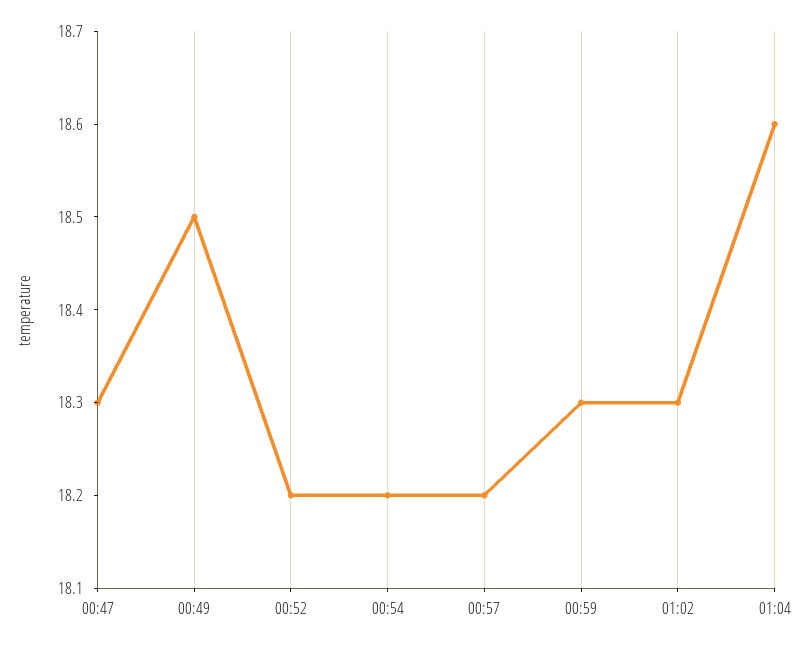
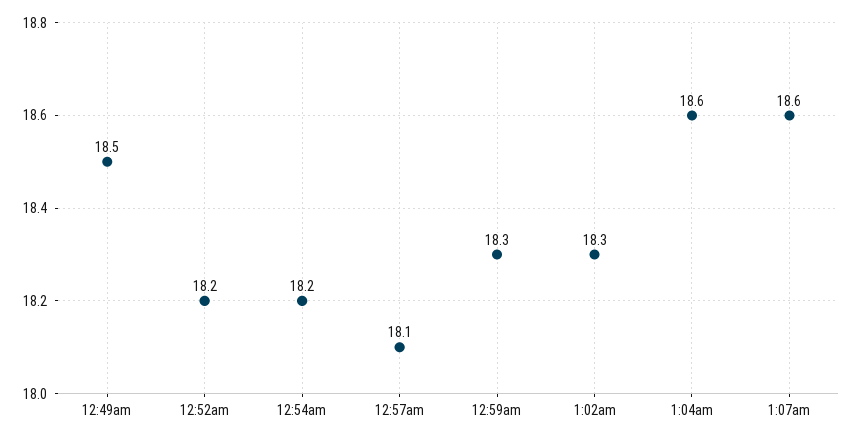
00:47: 18.3 -> none
00:57: 18.2 -> 18.1
1:07am: none -> 18.6

